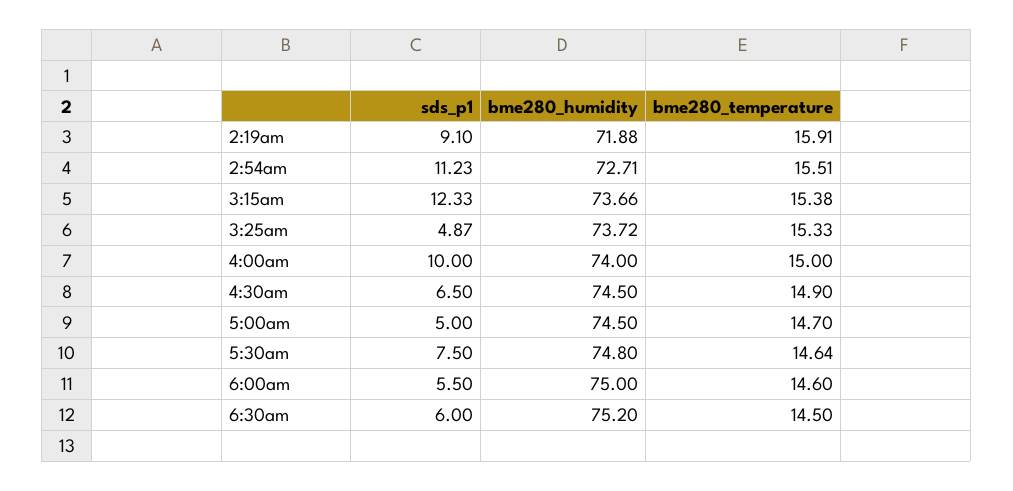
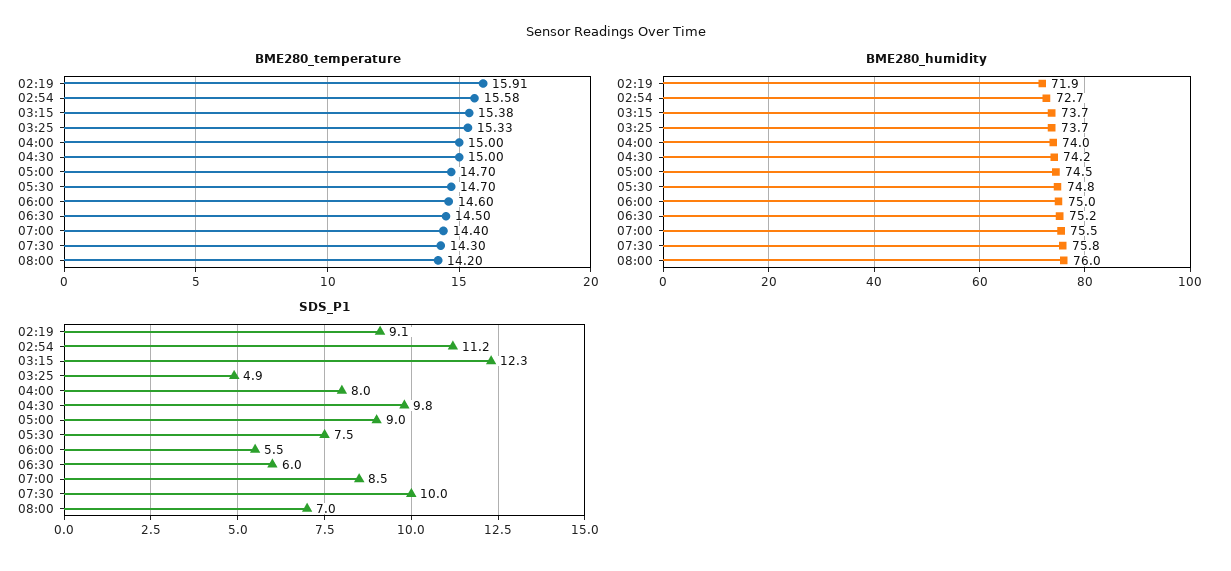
bme280_temperature, 2:54am: 15.51 -> 15.58
sds_p1, 4:00am: 10 -> 8
sds_p1, 4:30am: 6.5 -> 9.8
bme280_humidity, 4:30am: 74.5 -> 74.2
bme280_temperature, 4:30am: 14.9 -> 15
sds_p1, 5:00am: 5 -> 9
bme280_temperature, 5:30am: 14.64 -> 14.7
bme280_temperature, 07:00: none -> 14.4
bme280_temperature, 07:30: none -> 14.3
bme280_temperature, 08:00: none -> 14.2
bme280_humidity, 07:00: none -> 75.5
bme280_humidity, 07:30: none -> 75.8
bme280_humidity, 08:00: none -> 76
sds_p1, 07:00: none -> 8.5
sds_p1, 07:30: none -> 10
sds_p1, 08:00: none -> 7

